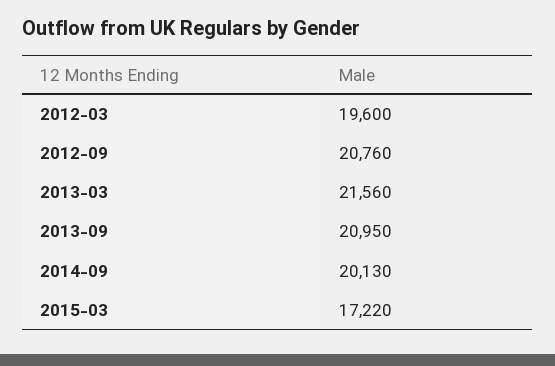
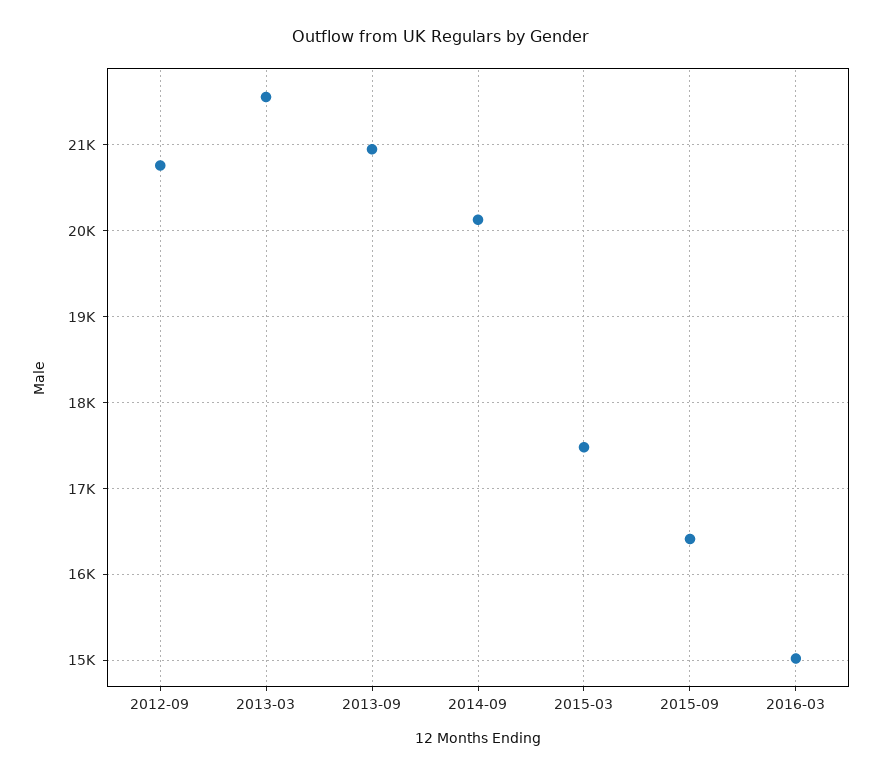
2012-03: 19600 -> none
2015-03: 17220 -> 17500
2015-09: none -> 16400
2016-03: none -> 15000

